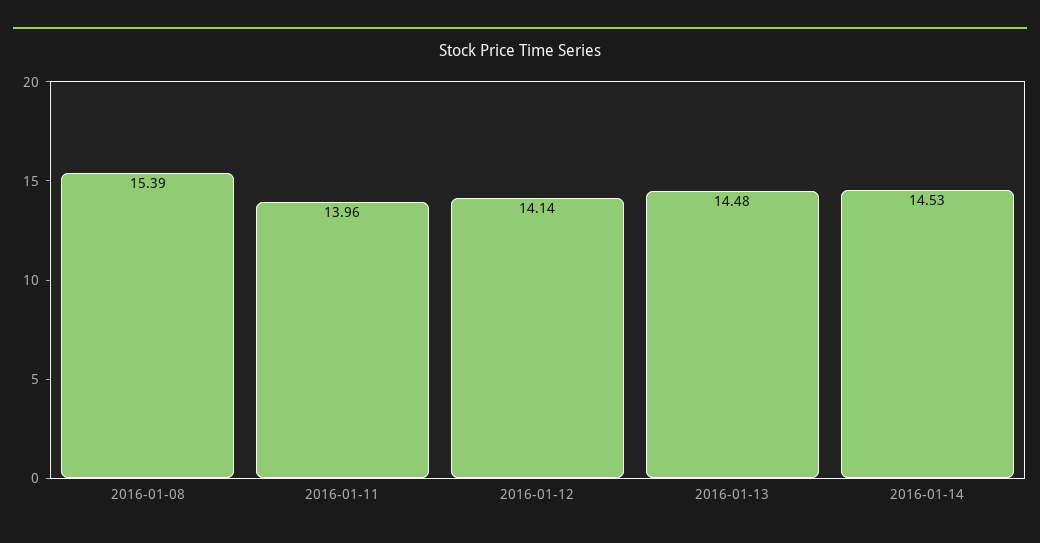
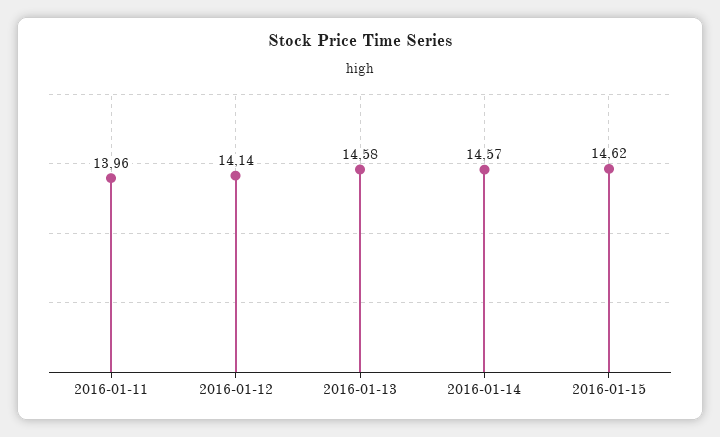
2016-01-08: 15.39 -> none
2016-01-13: 14.48 -> 14.58
2016-01-14: 14.53 -> 14.57
2016-01-15: none -> 14.62

